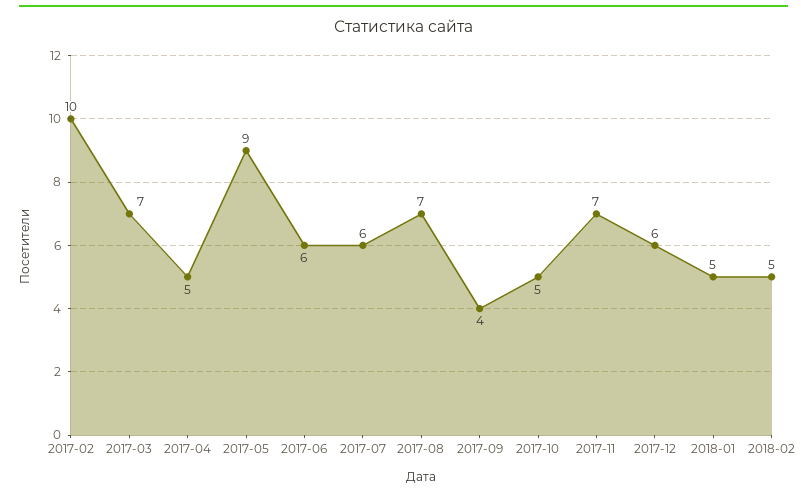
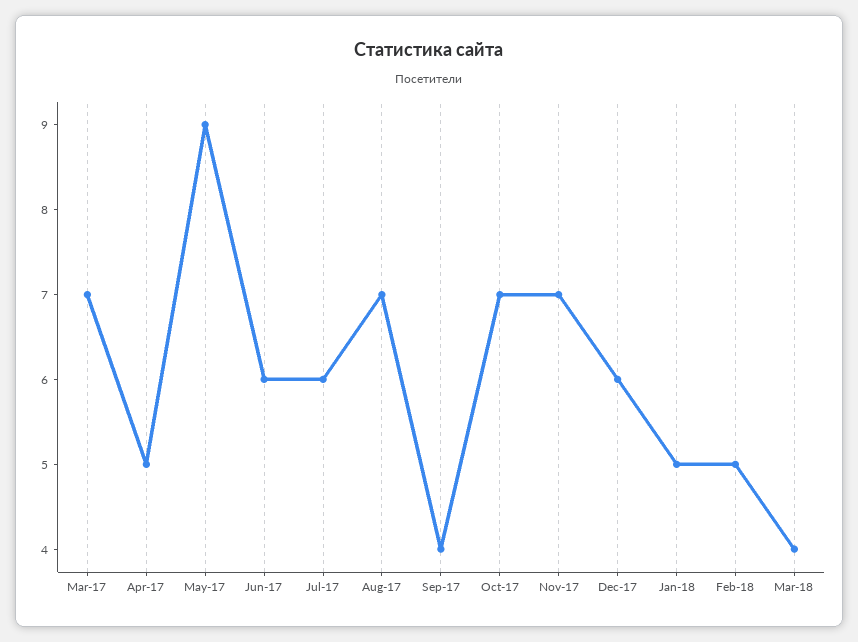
2017-02: 10 -> none
2017-10: 5 -> 7
Mar-18: none -> 4

